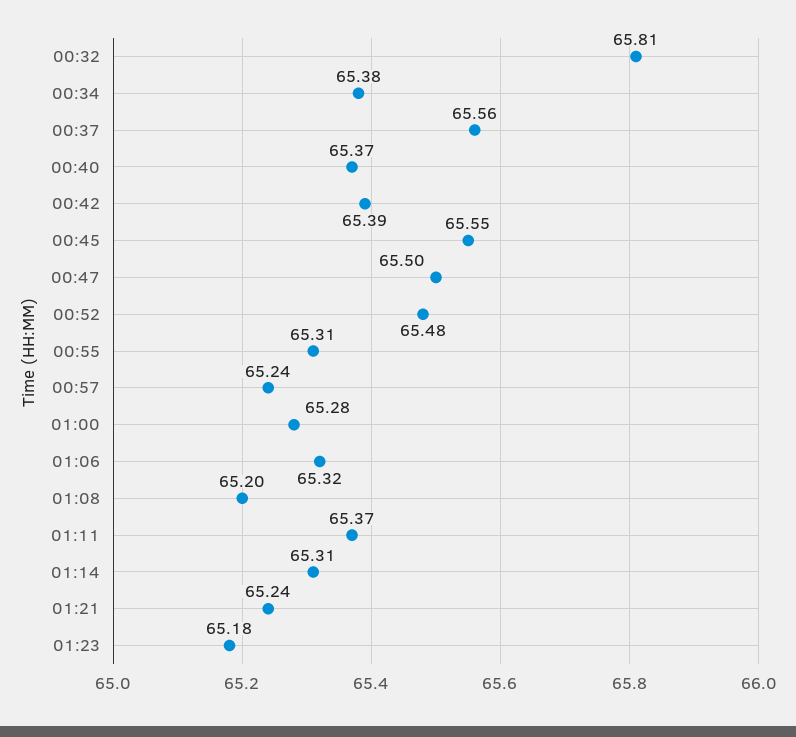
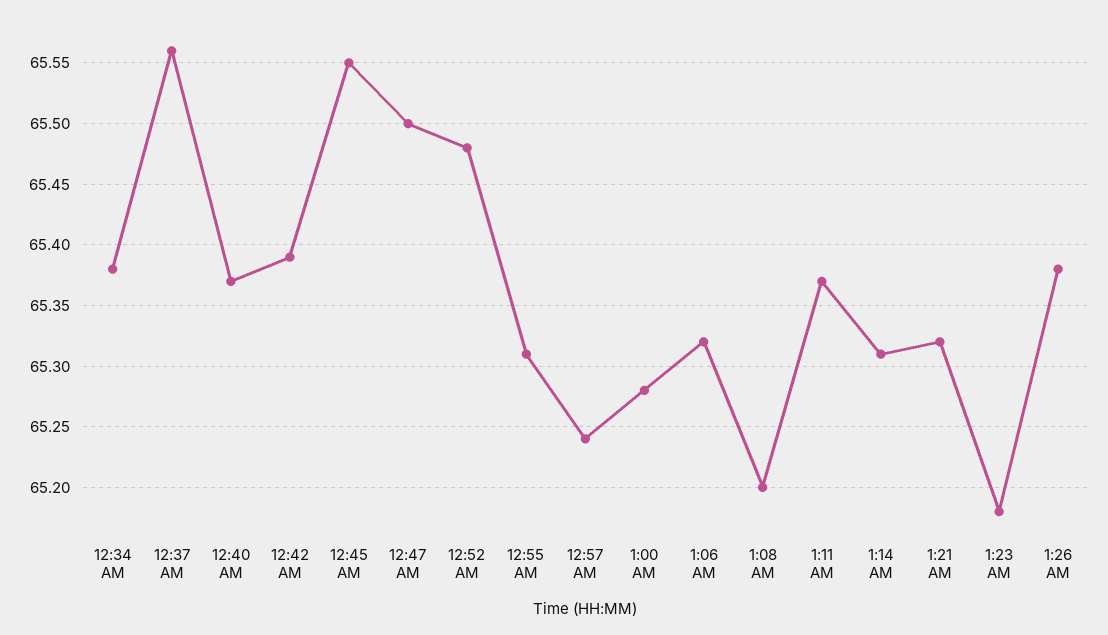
00:32: 65.81 -> none
01:21: 65.24 -> 65.32
1:26 AM: none -> 65.38

